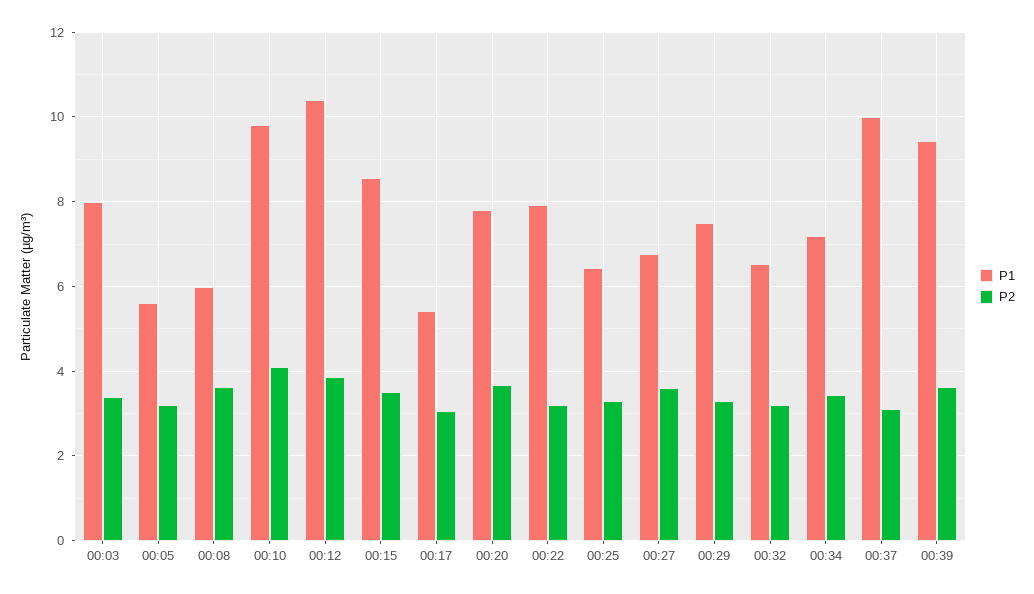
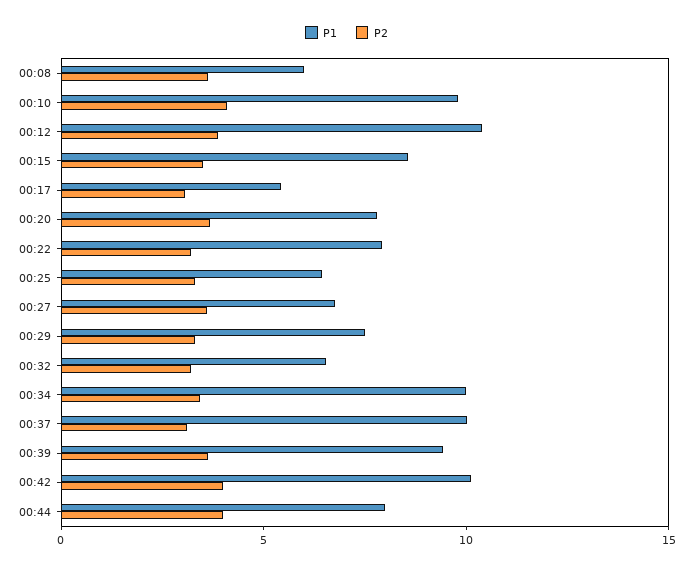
P1, 00:03: 8 -> none
P2, 00:03: 3.4 -> none
P1, 00:05: 5.6 -> none
P2, 00:05: 3.2 -> none
P1, 00:34: 7.2 -> 10
P1, 00:42: none -> 10
P2, 00:42: none -> 4
P1, 00:44: none -> 8
P2, 00:44: none -> 4

